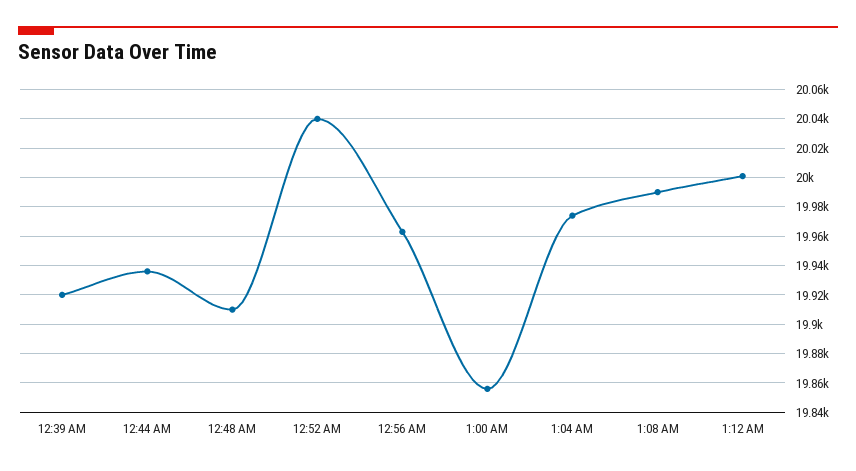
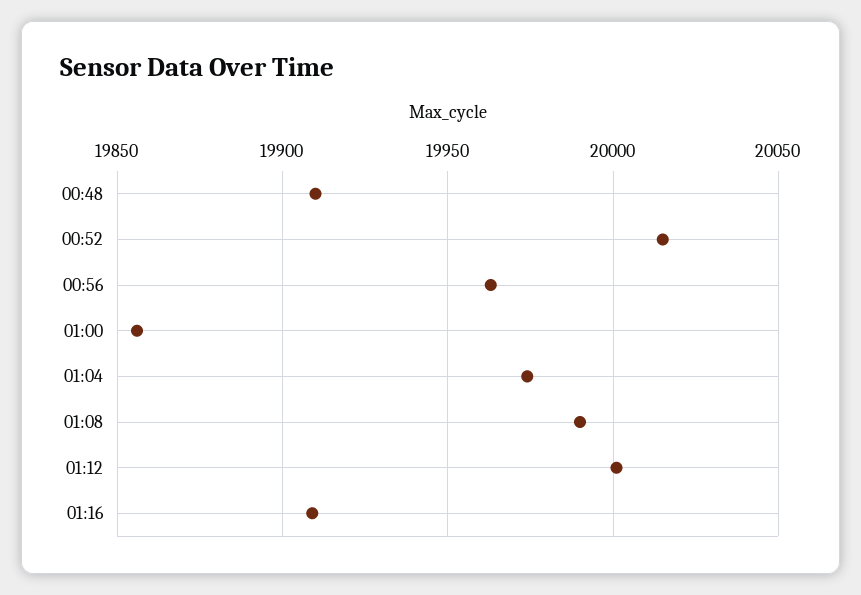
12:39 AM: 19920 -> none
12:44 AM: 19935 -> none
12:52 AM: 20040 -> 20015
01:16: none -> 19910

